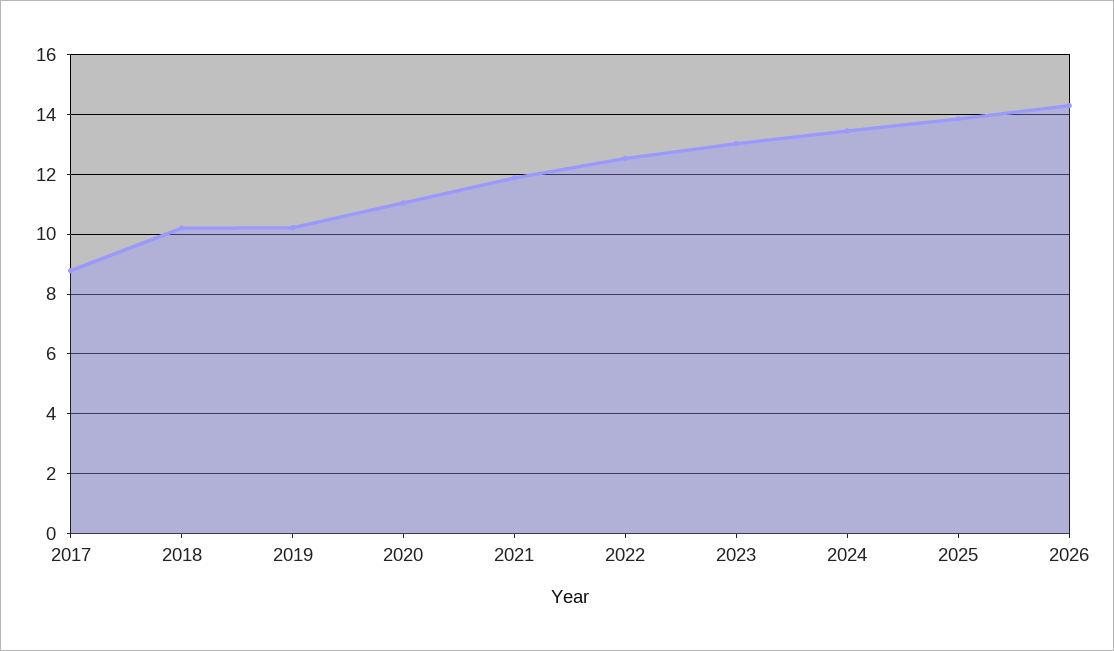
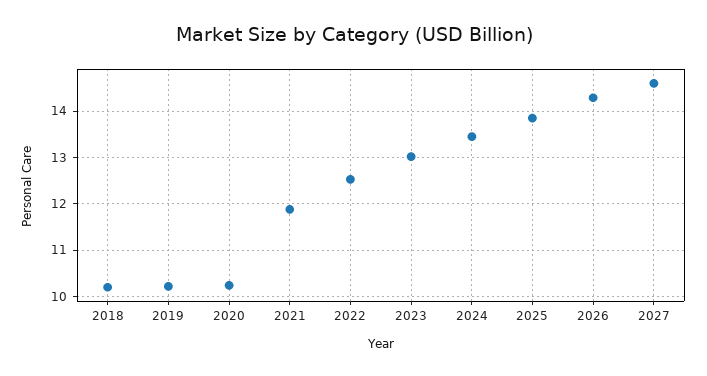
2017: 8.75 -> none
2020: 11 -> 10.2
2027: none -> 14.6

